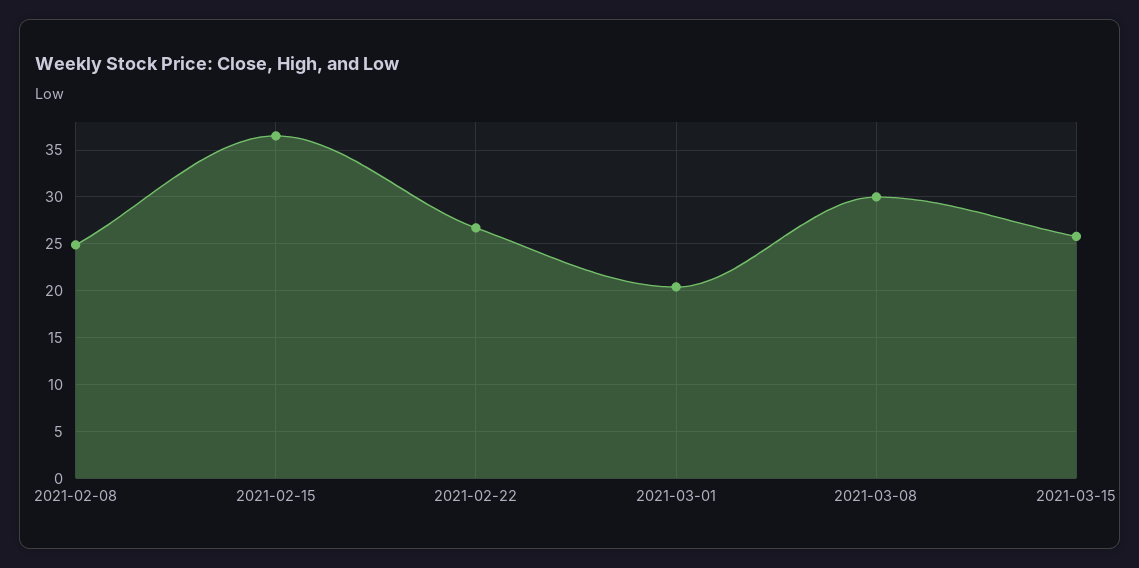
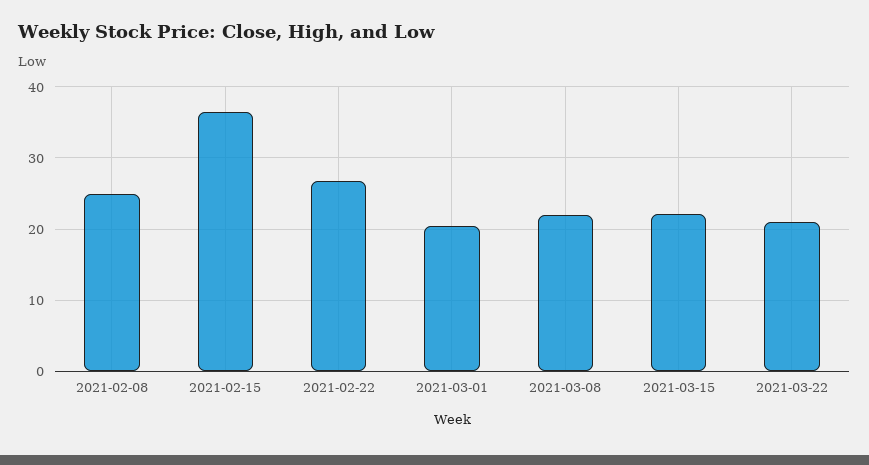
2021-03-08: 30 -> 22
2021-03-15: 26 -> 22
2021-03-22: none -> 21

